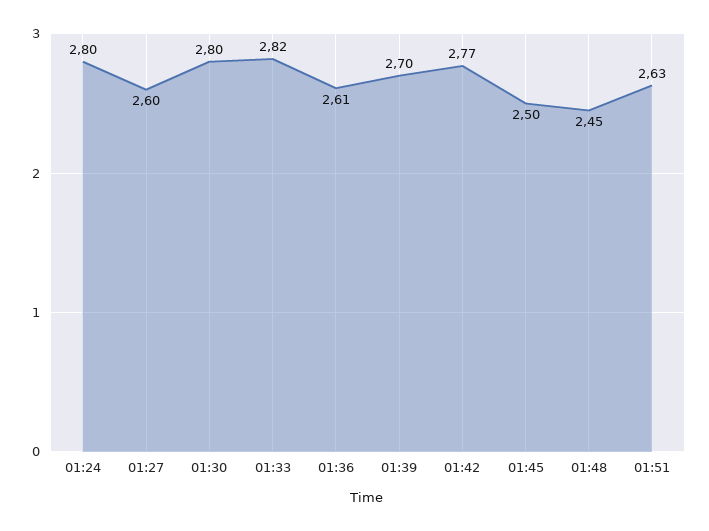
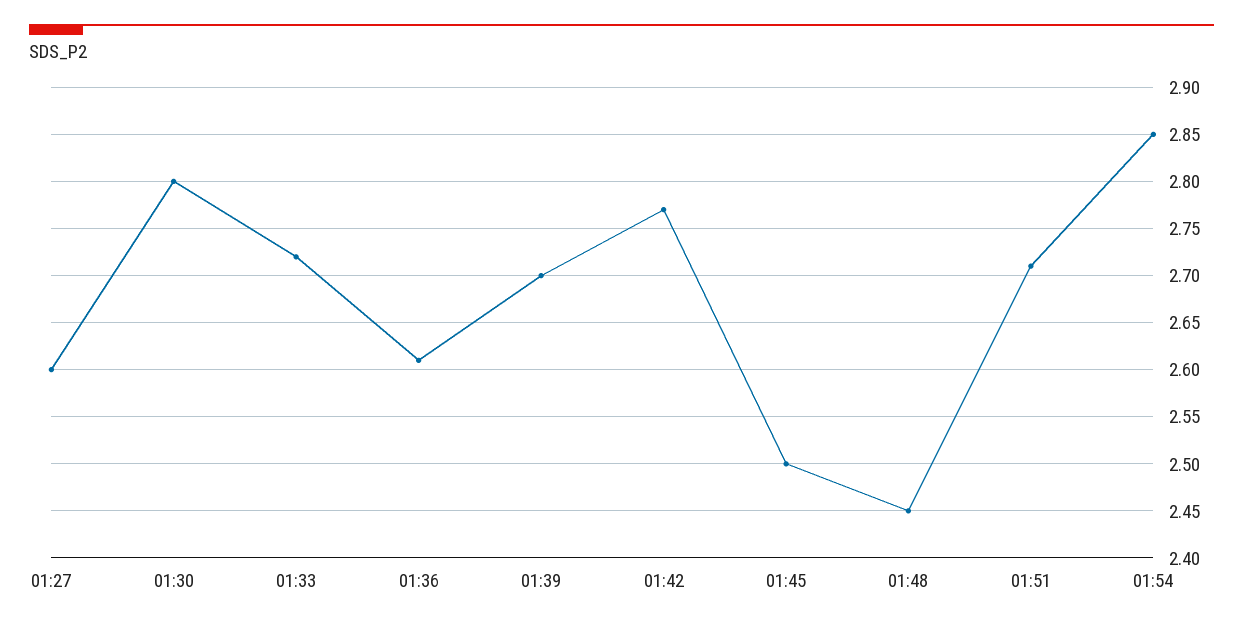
01:24: 2.8 -> none
01:33: 2.82 -> 2.72
01:51: 2.63 -> 2.71
01:54: none -> 2.85

